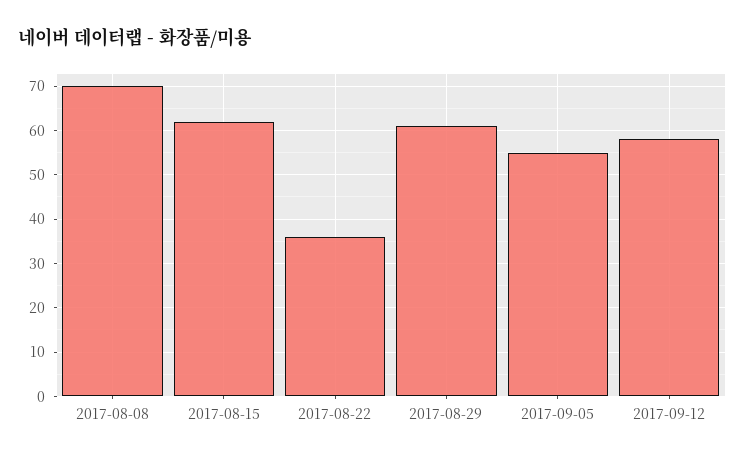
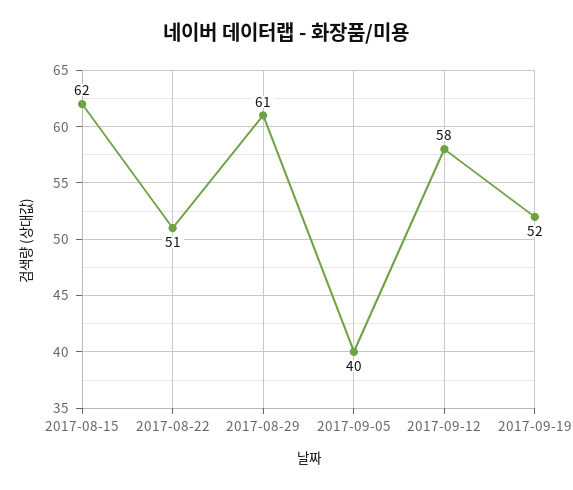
2017-08-08: 70 -> none
2017-08-22: 35 -> 51
2017-09-05: 55 -> 40
2017-09-19: none -> 52

